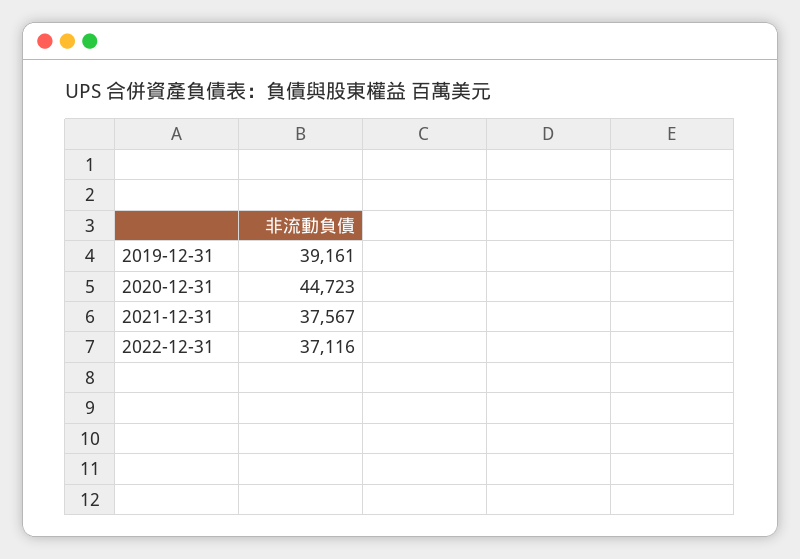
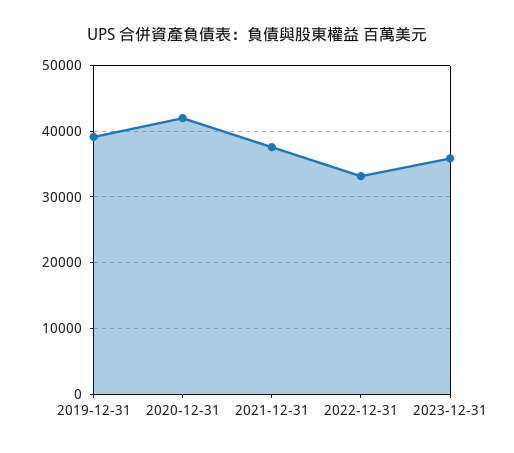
2020-12-31: 44723 -> 42000
2022-12-31: 37116 -> 33000
2023-12-31: none -> 36000

